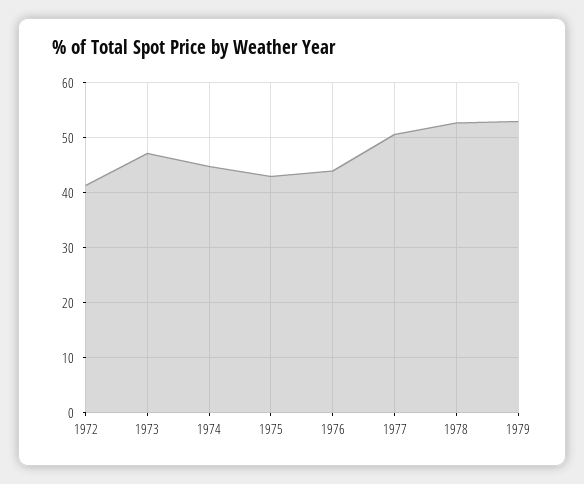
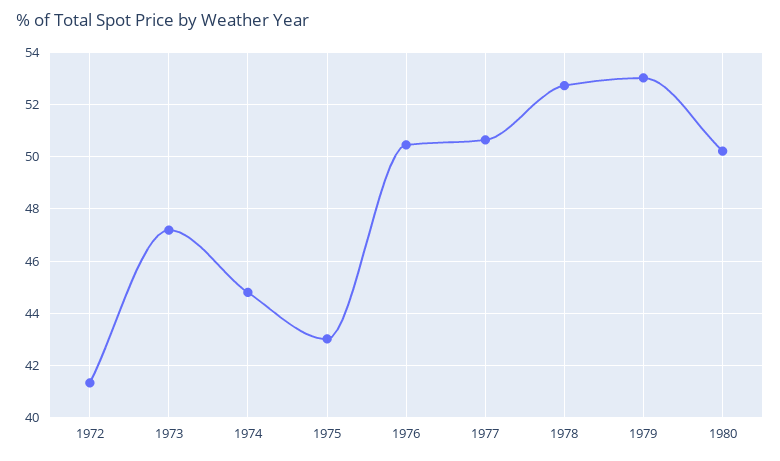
1976: 44 -> 50.5
1980: none -> 50.25

